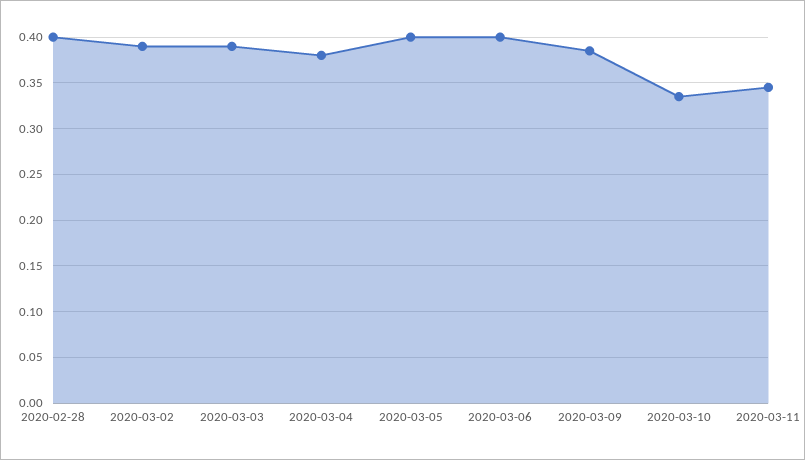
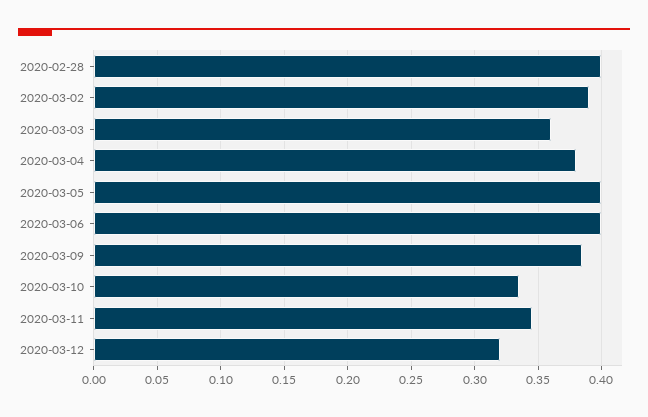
2020-03-03: 0.39 -> 0.36
2020-03-12: none -> 0.32

